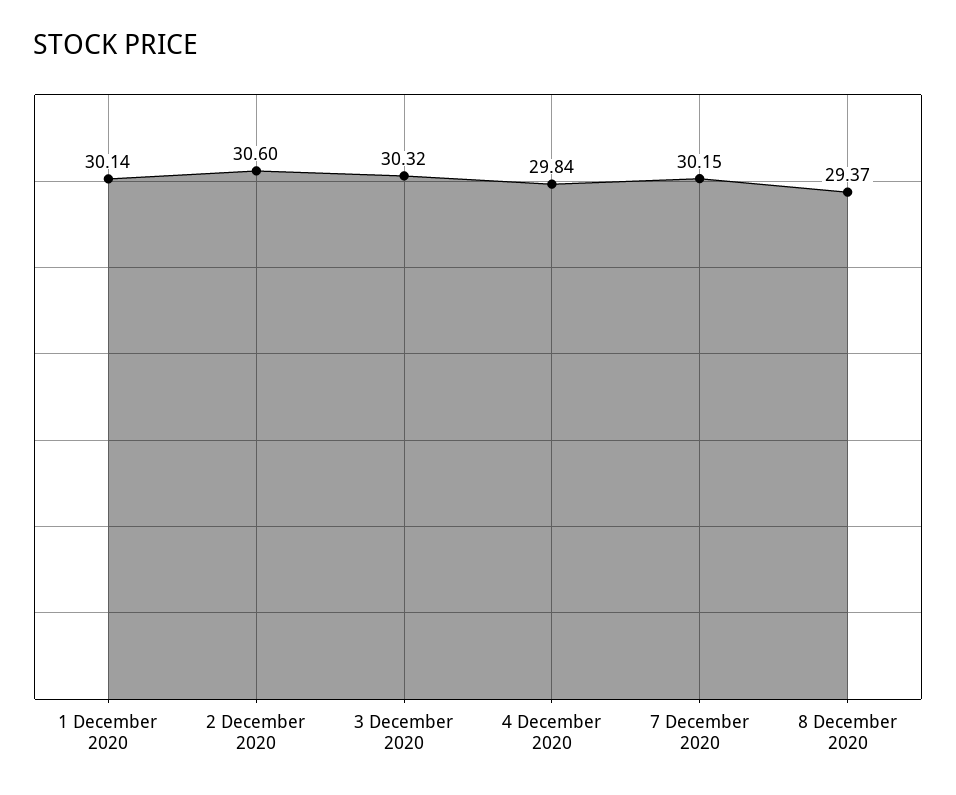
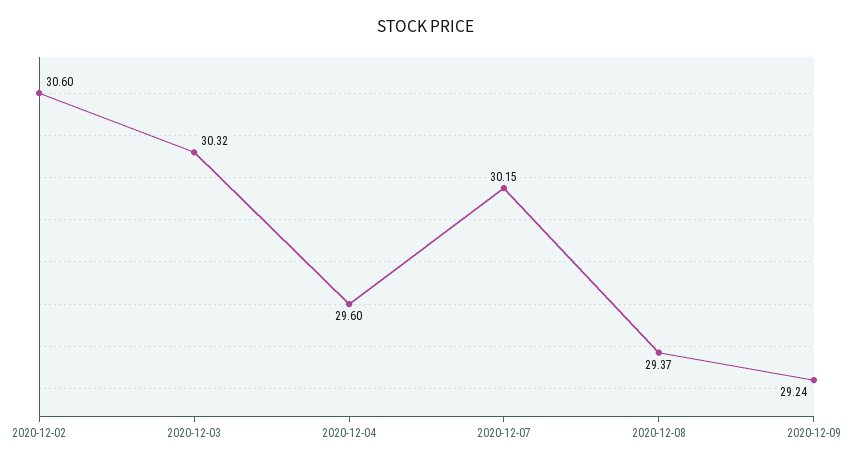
1 December 2020: 30.14 -> none
4 December 2020: 29.84 -> 29.6
2020-12-09: none -> 29.24

